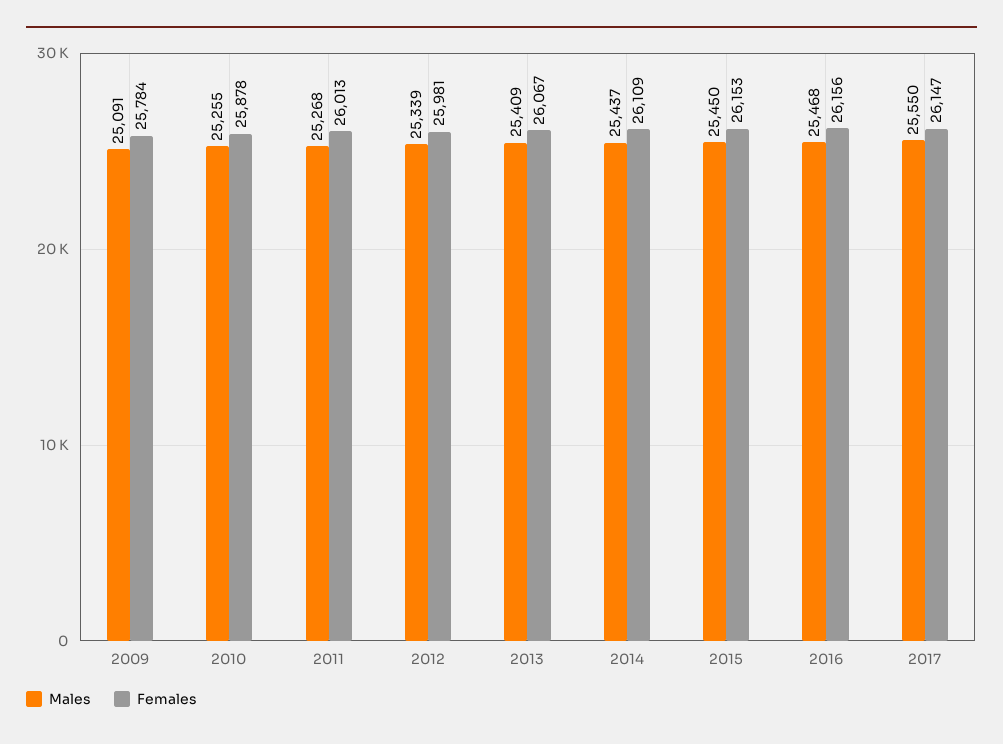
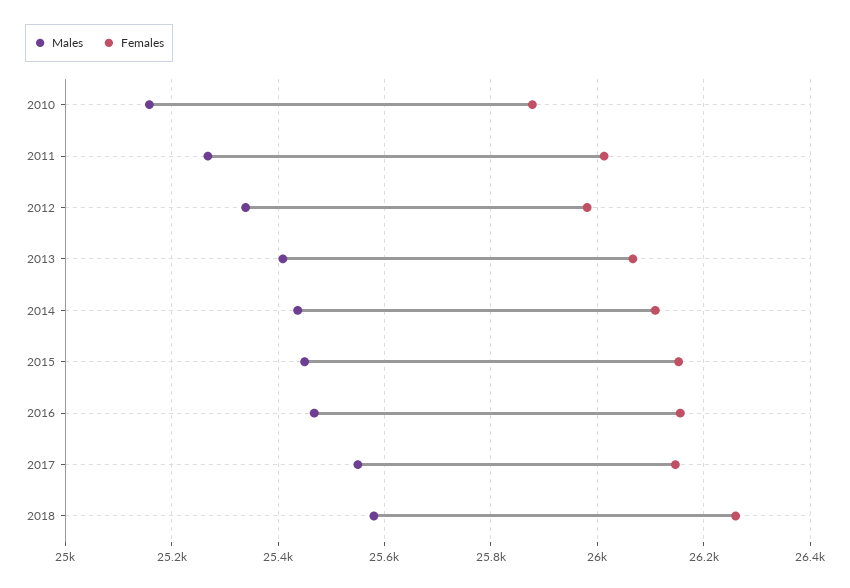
Males, 2009: 25091 -> none
Females, 2009: 25784 -> none
Males, 2010: 25255 -> 25160
Males, 2018: none -> 25580
Females, 2018: none -> 26260

